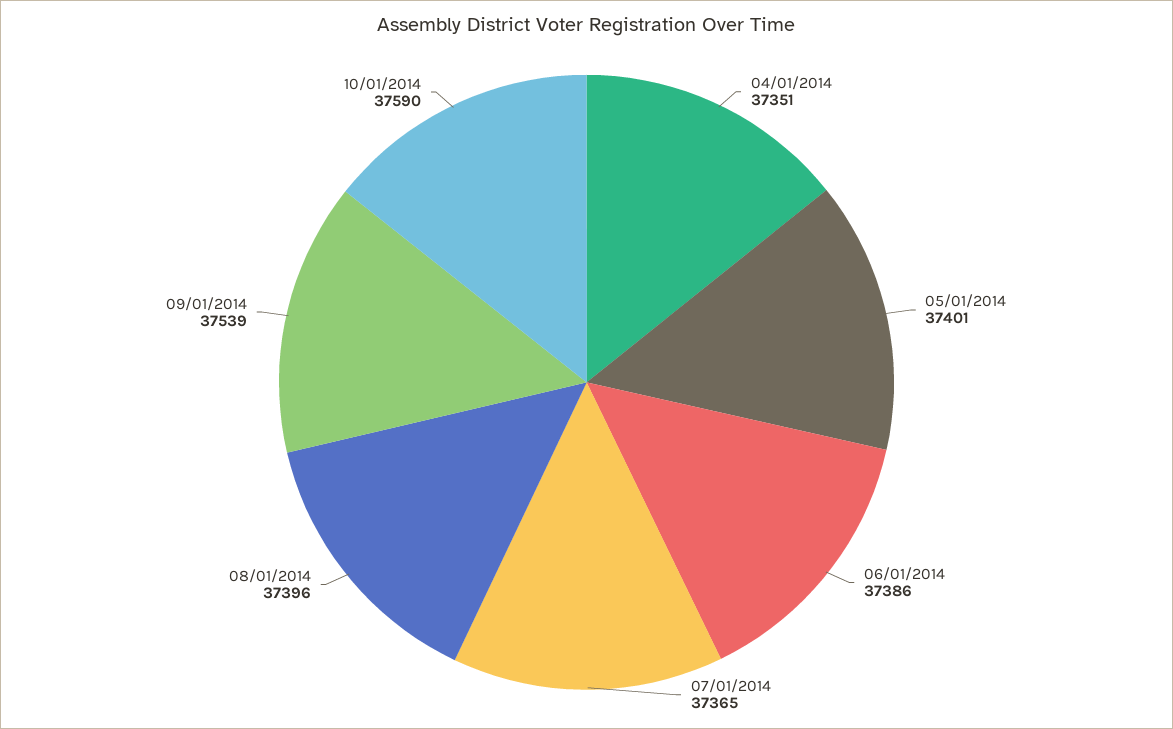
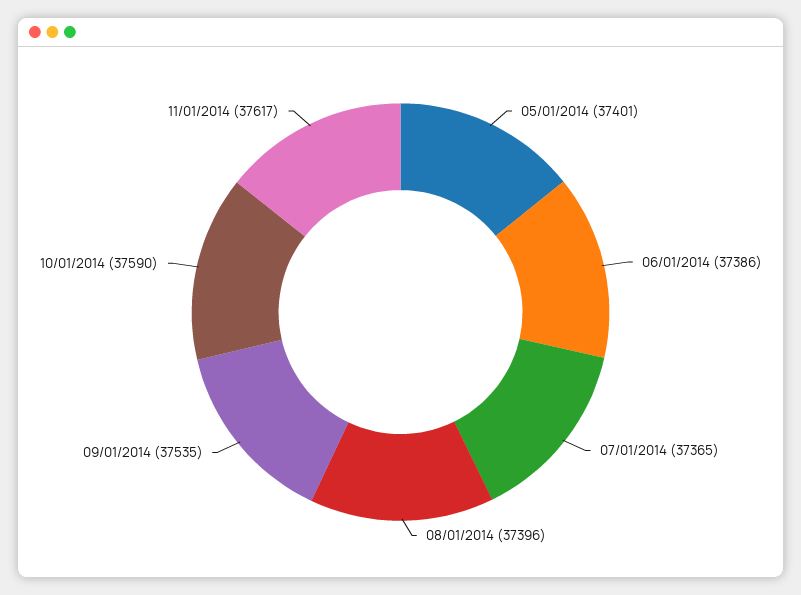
04/01/2014: 37351 -> none
09/01/2014: 37539 -> 37535
11/01/2014: none -> 37617

